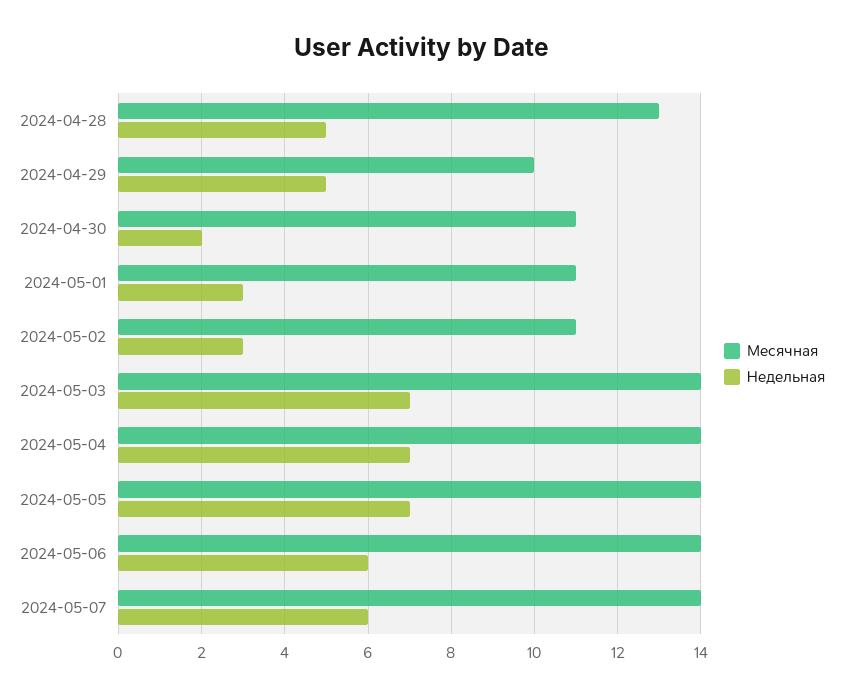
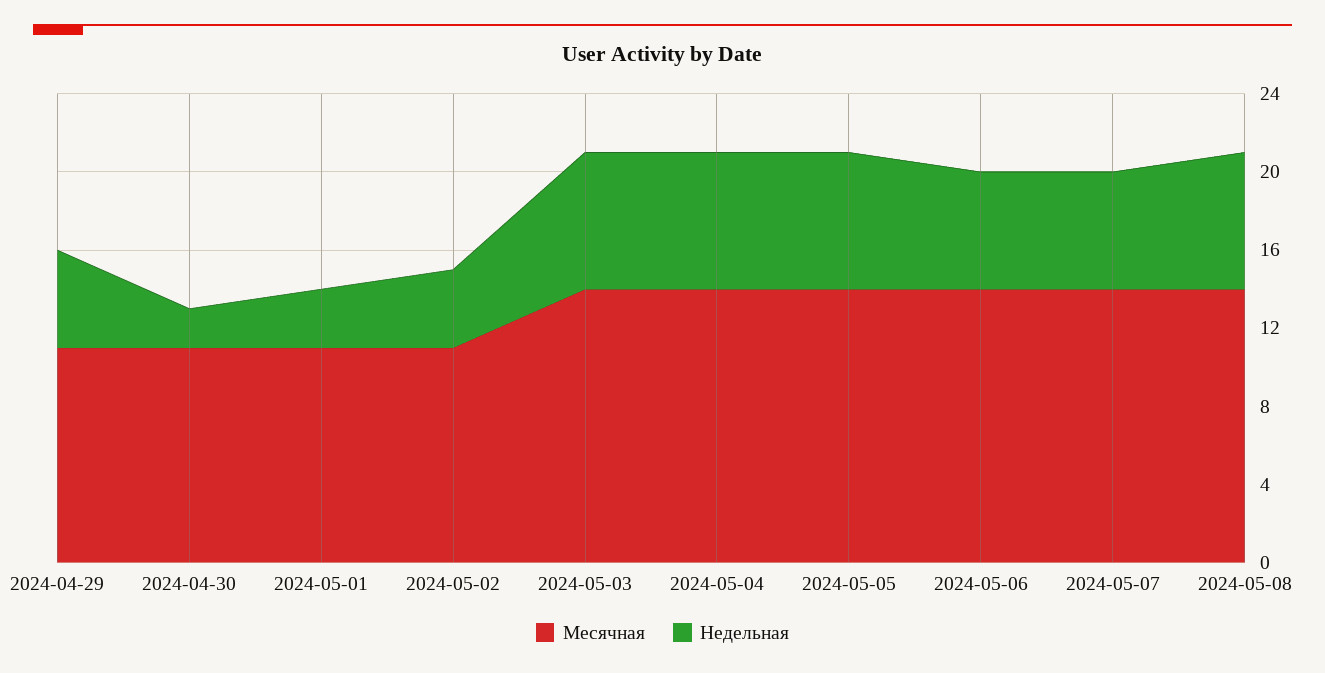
Месячная, 2024-04-28: 13 -> none
Недельная, 2024-04-28: 5 -> none
Месячная, 2024-04-29: 10 -> 11
Недельная, 2024-05-02: 3 -> 4
Месячная, 2024-05-08: none -> 14
Недельная, 2024-05-08: none -> 7

